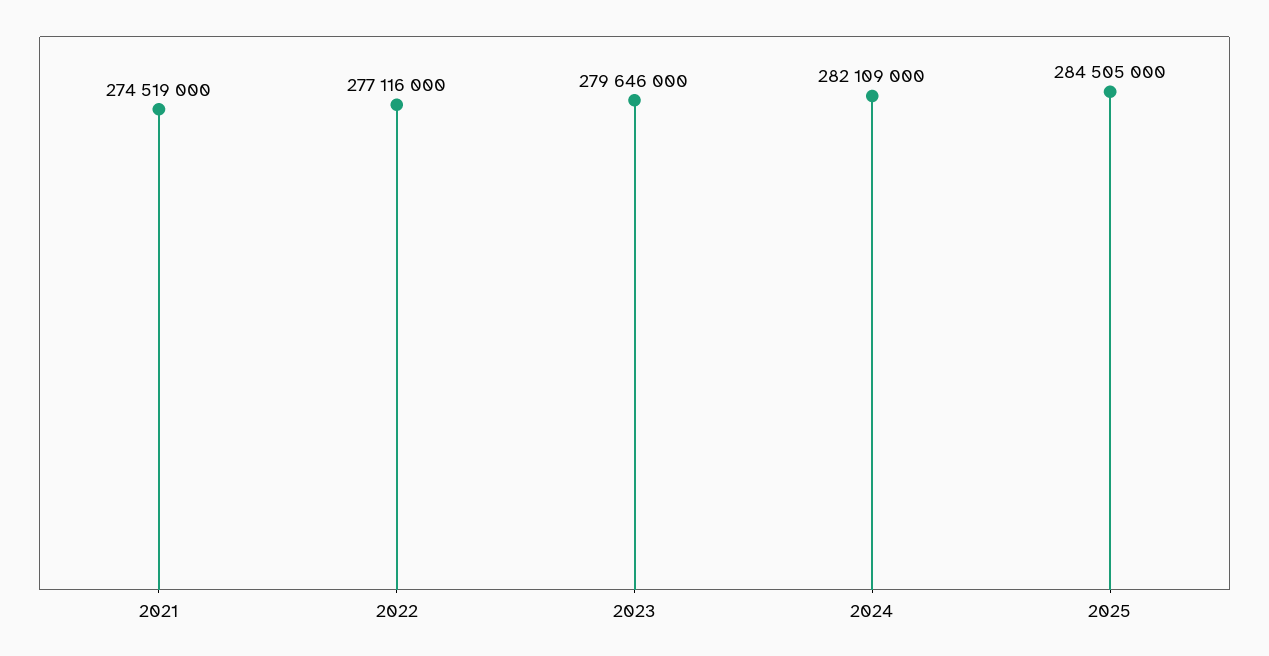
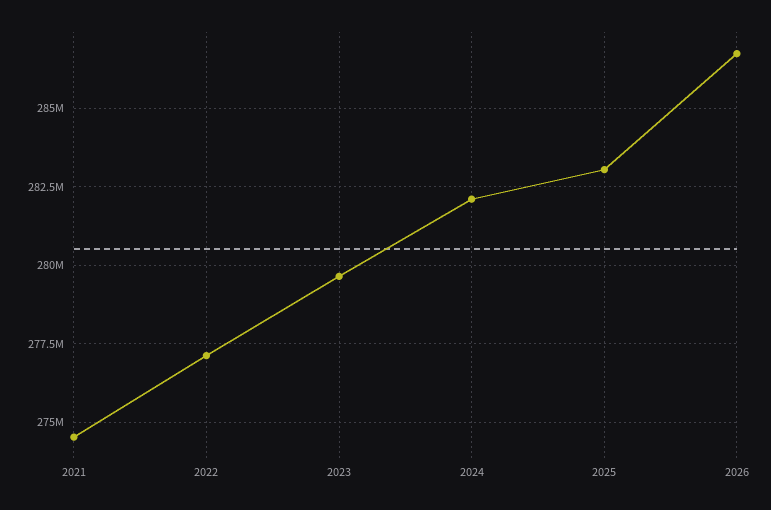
2025: 284505000 -> 283000000
2026: none -> 286750000

